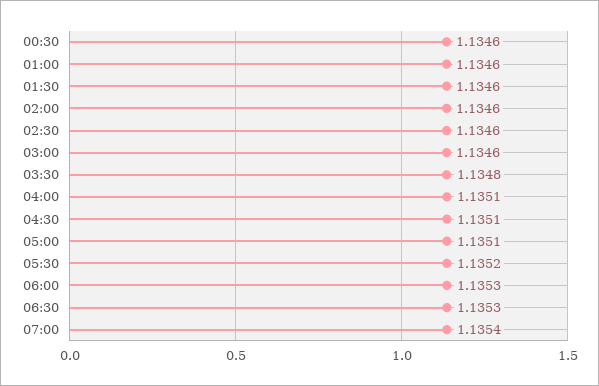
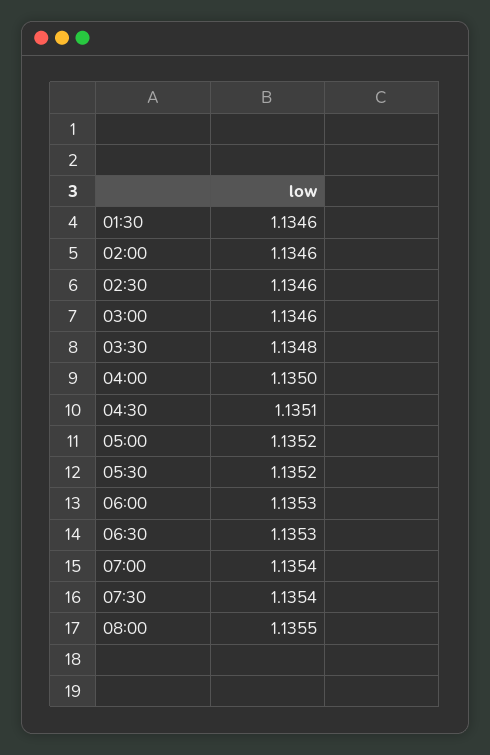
00:30: 1.1346 -> none
01:00: 1.1346 -> none
04:00: 1.1351 -> 1.135
05:00: 1.1351 -> 1.1352
07:30: none -> 1.1354
08:00: none -> 1.1355

